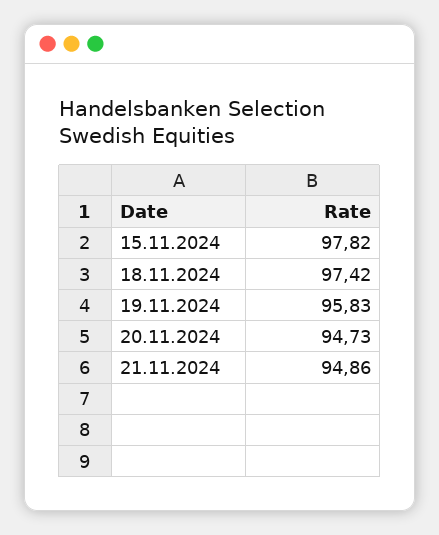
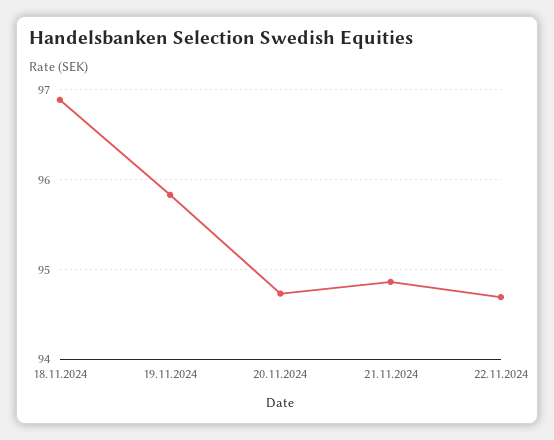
15.11.2024: 97.82 -> none
18.11.2024: 97.42 -> 96.9
22.11.2024: none -> 94.7

